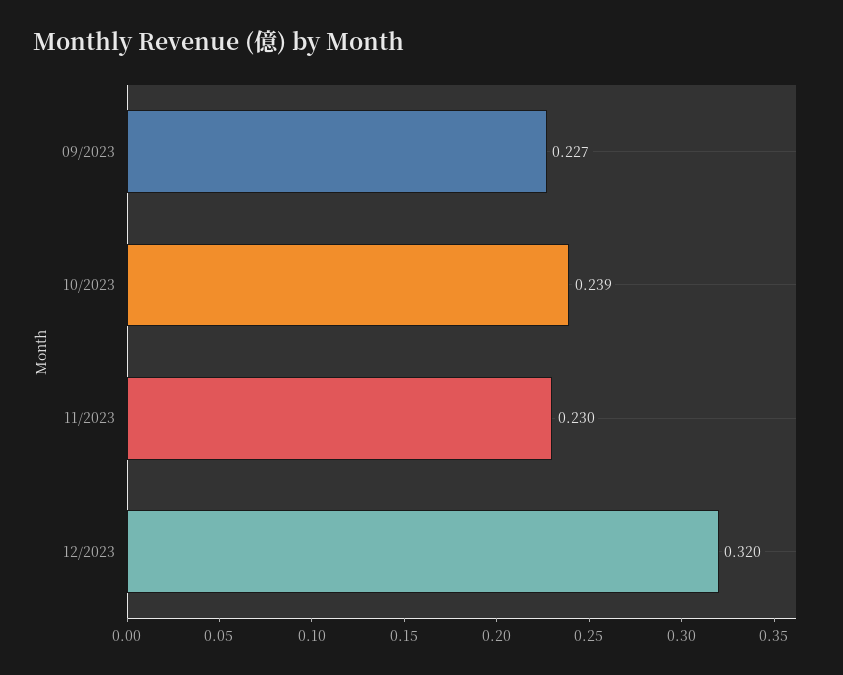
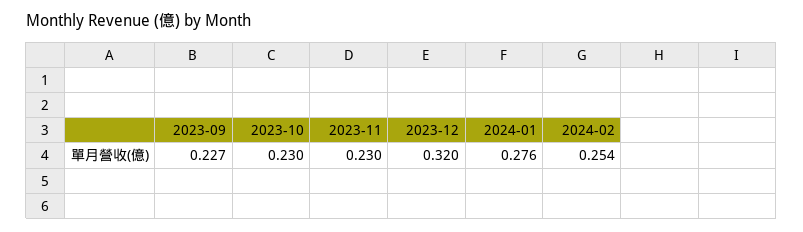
10/2023: 0.239 -> 0.23
2024-01: none -> 0.276
2024-02: none -> 0.254

